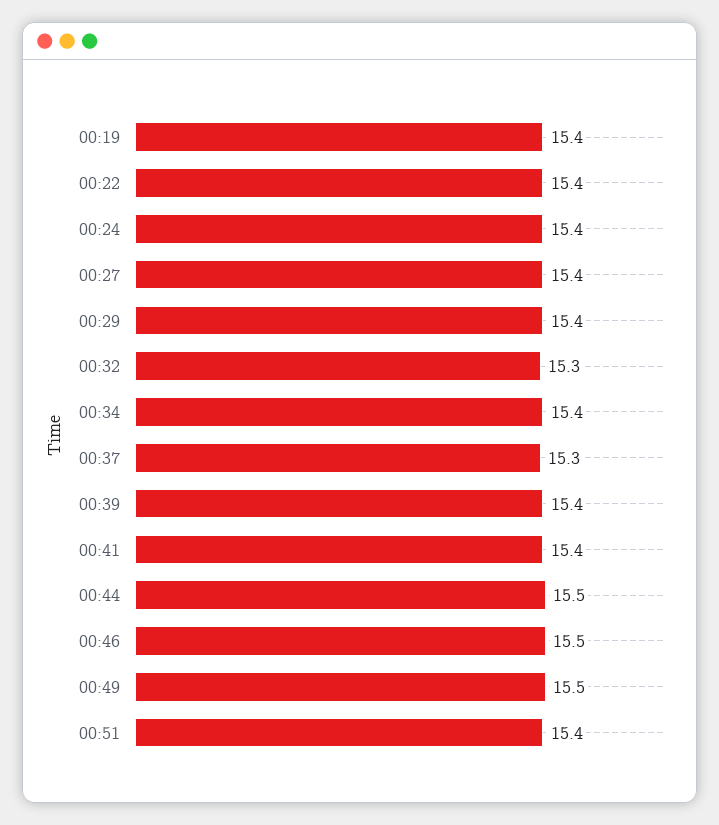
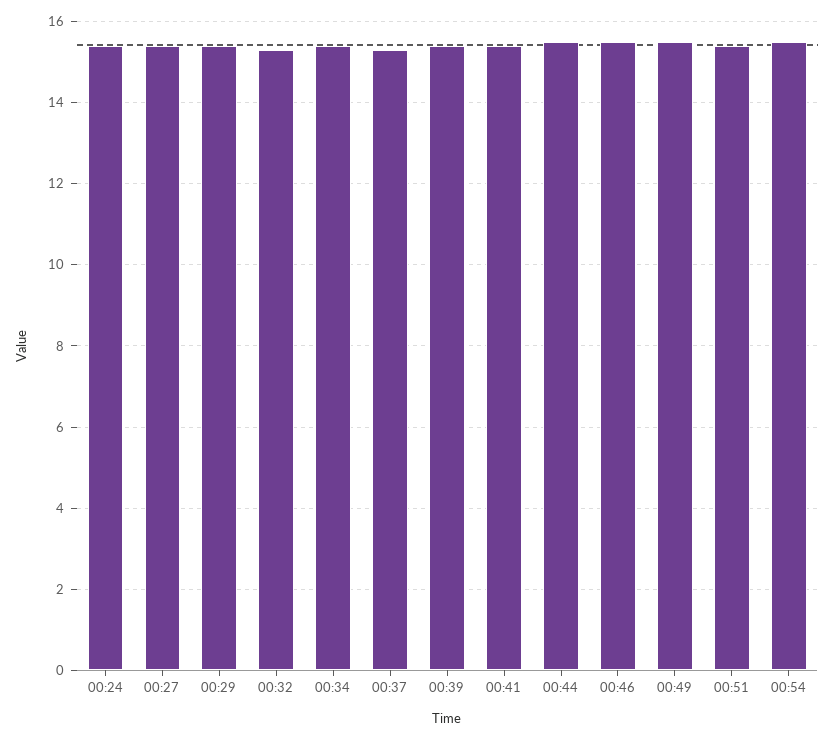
00:19: 15.4 -> none
00:22: 15.4 -> none
00:54: none -> 15.5

